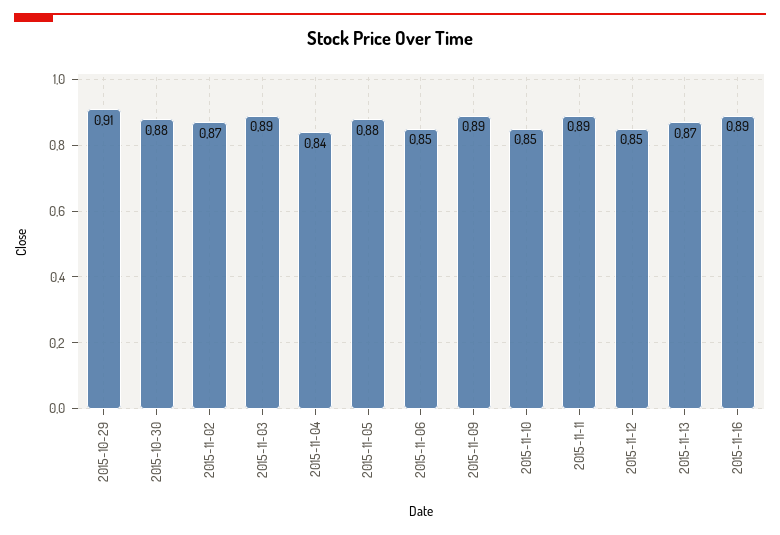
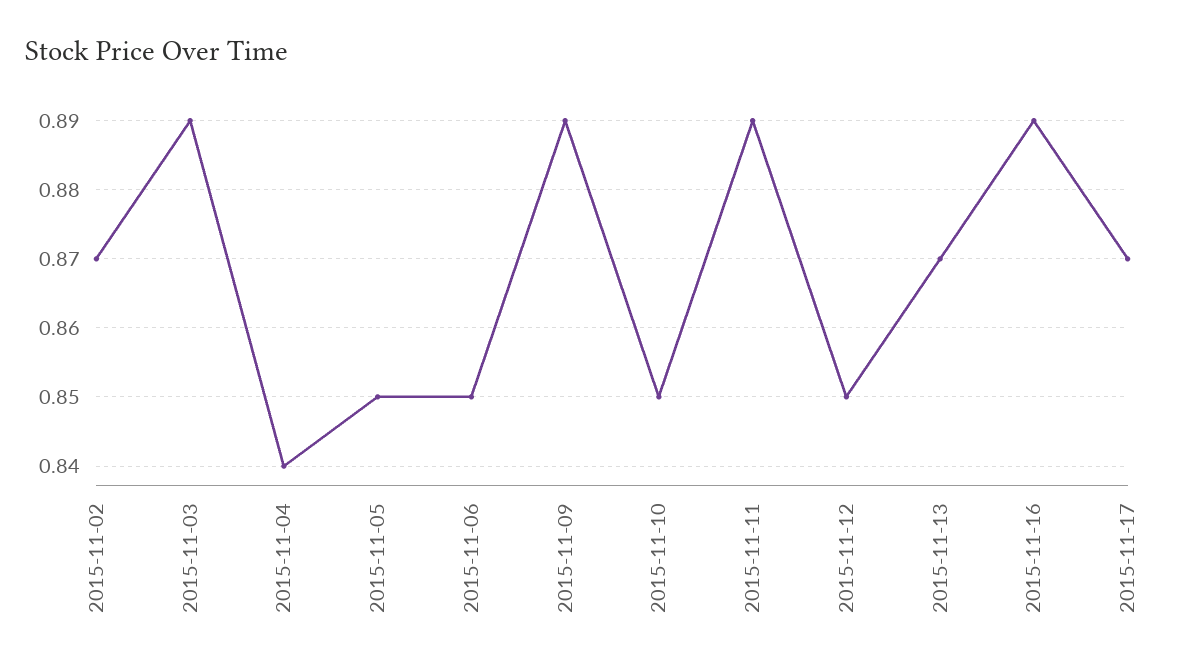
2015-10-29: 0.91 -> none
2015-10-30: 0.88 -> none
2015-11-05: 0.88 -> 0.85
2015-11-17: none -> 0.87

